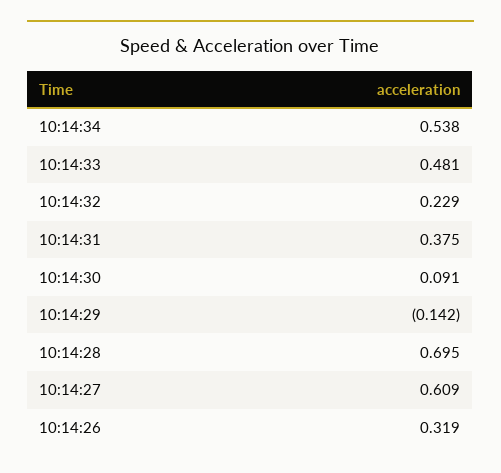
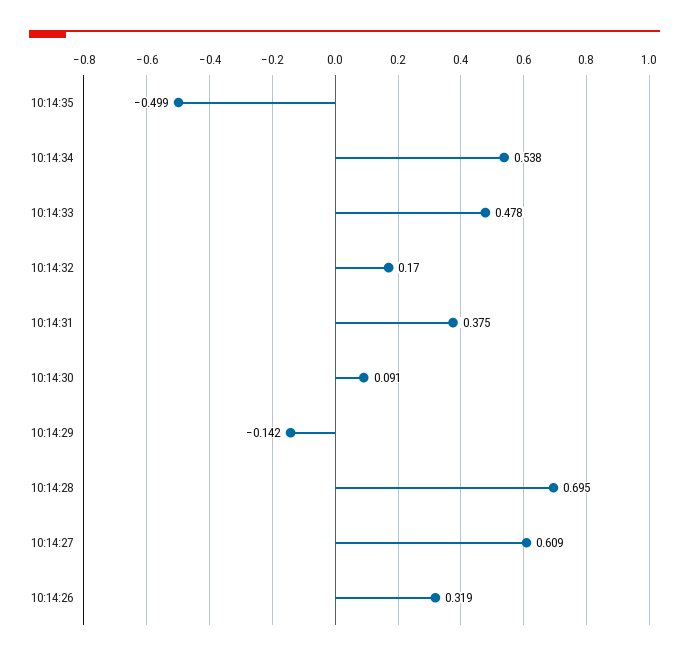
10:14:33: 0.481 -> 0.478
10:14:32: 0.229 -> 0.17
10:14:35: none -> -0.499

